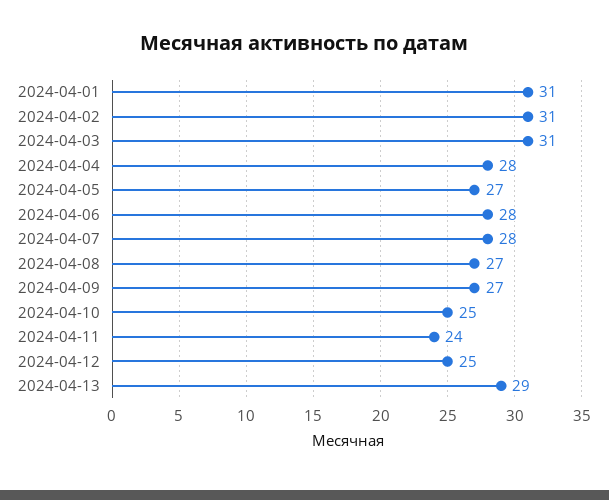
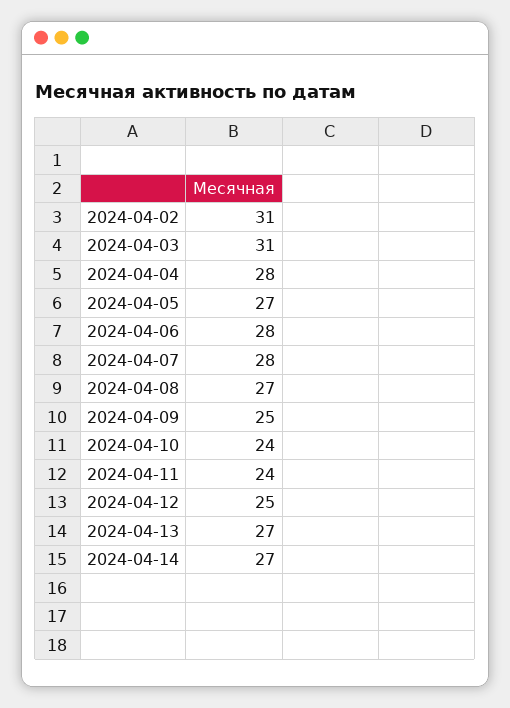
2024-04-01: 31 -> none
2024-04-09: 27 -> 25
2024-04-10: 25 -> 24
2024-04-13: 29 -> 27
2024-04-14: none -> 27

